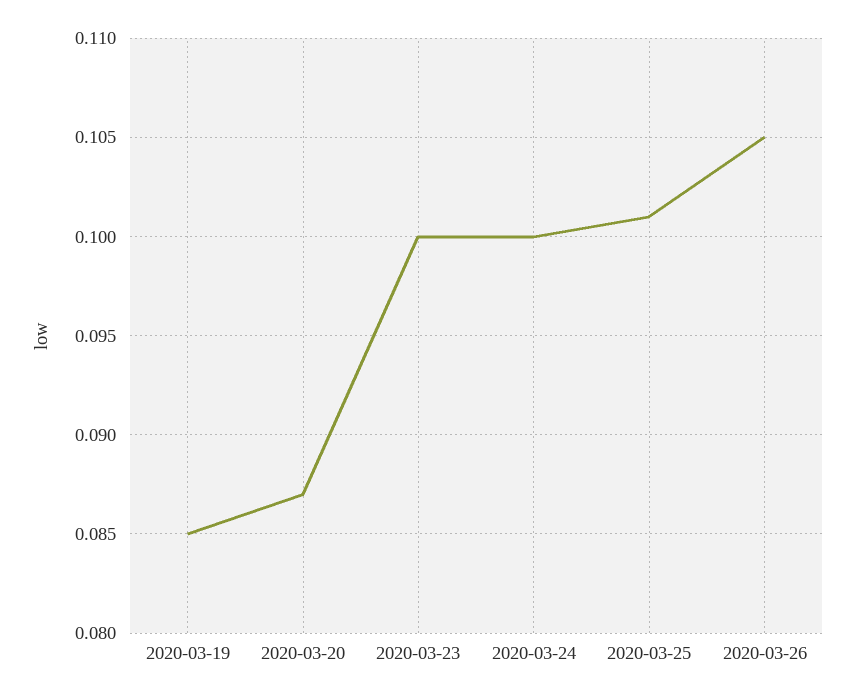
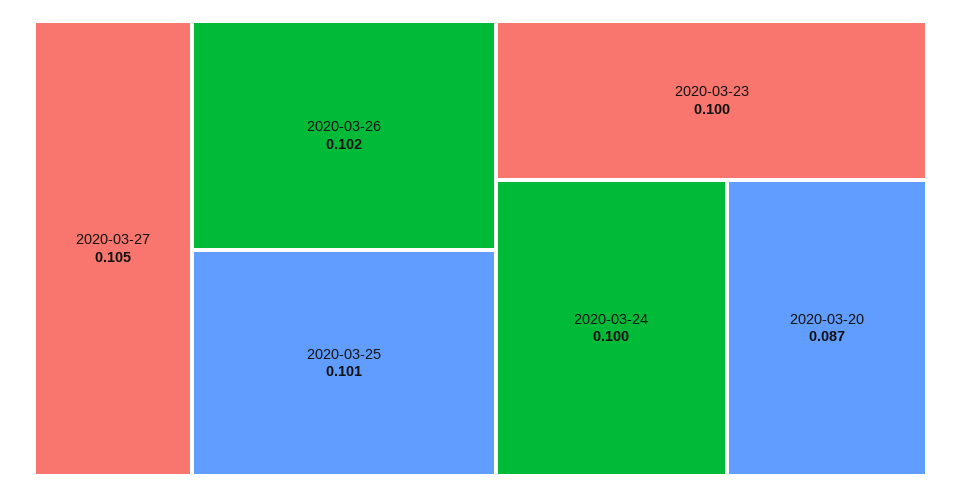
2020-03-19: 0.085 -> none
2020-03-26: 0.105 -> 0.102
2020-03-27: none -> 0.105

